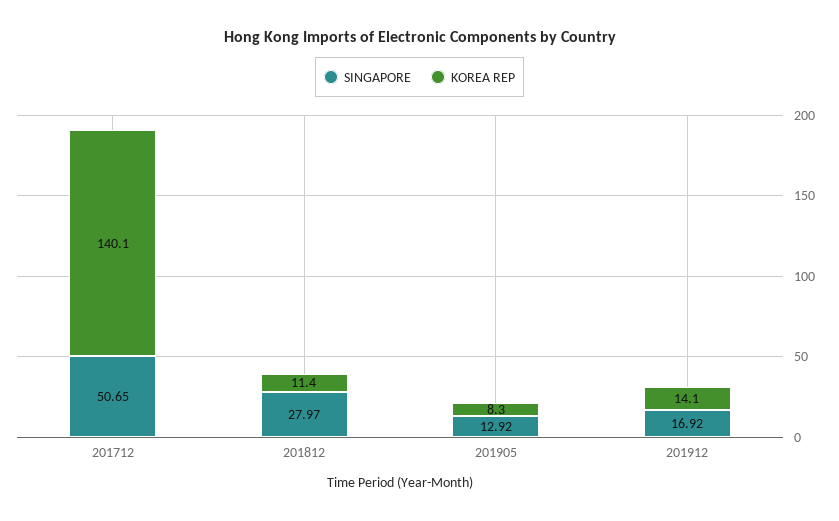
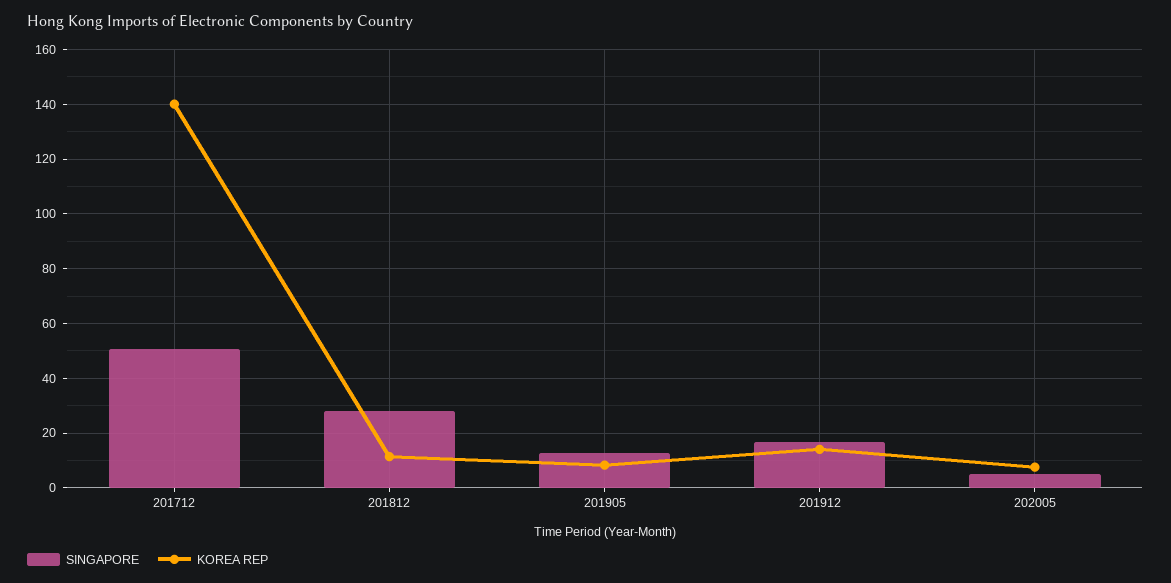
SINGAPORE, 202005: none -> 5
KOREA REP, 202005: none -> 7.5

